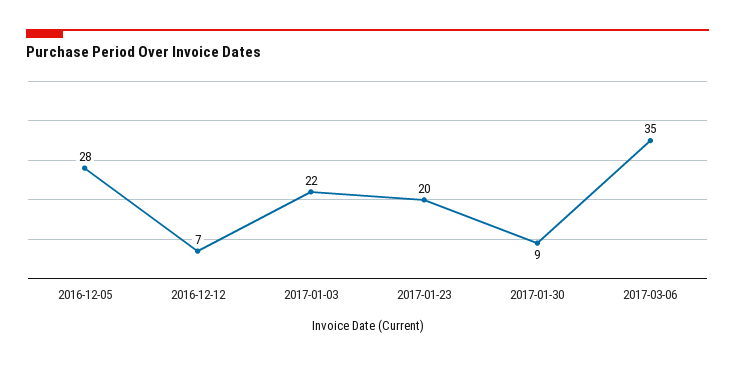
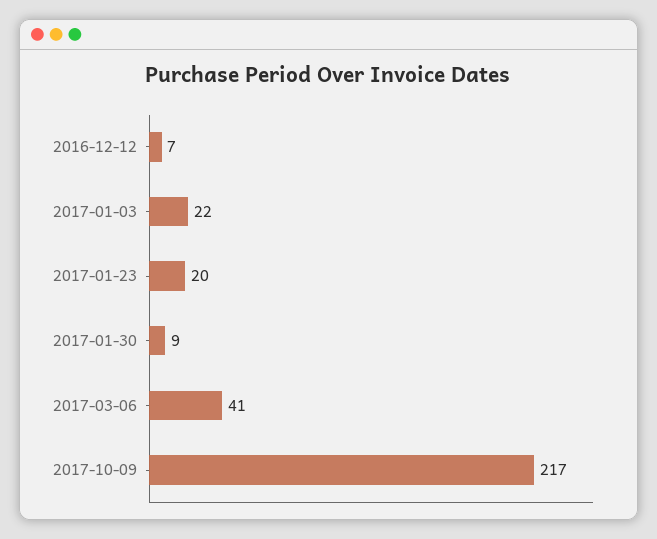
2016-12-05: 28 -> none
2017-03-06: 35 -> 41
2017-10-09: none -> 217

